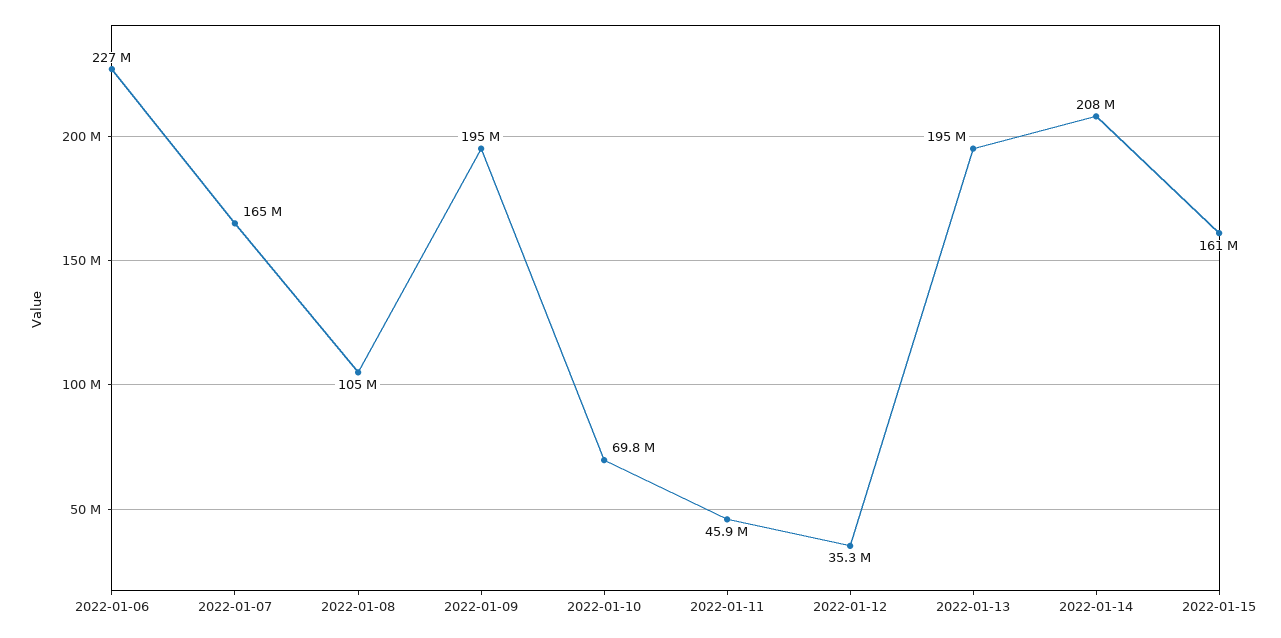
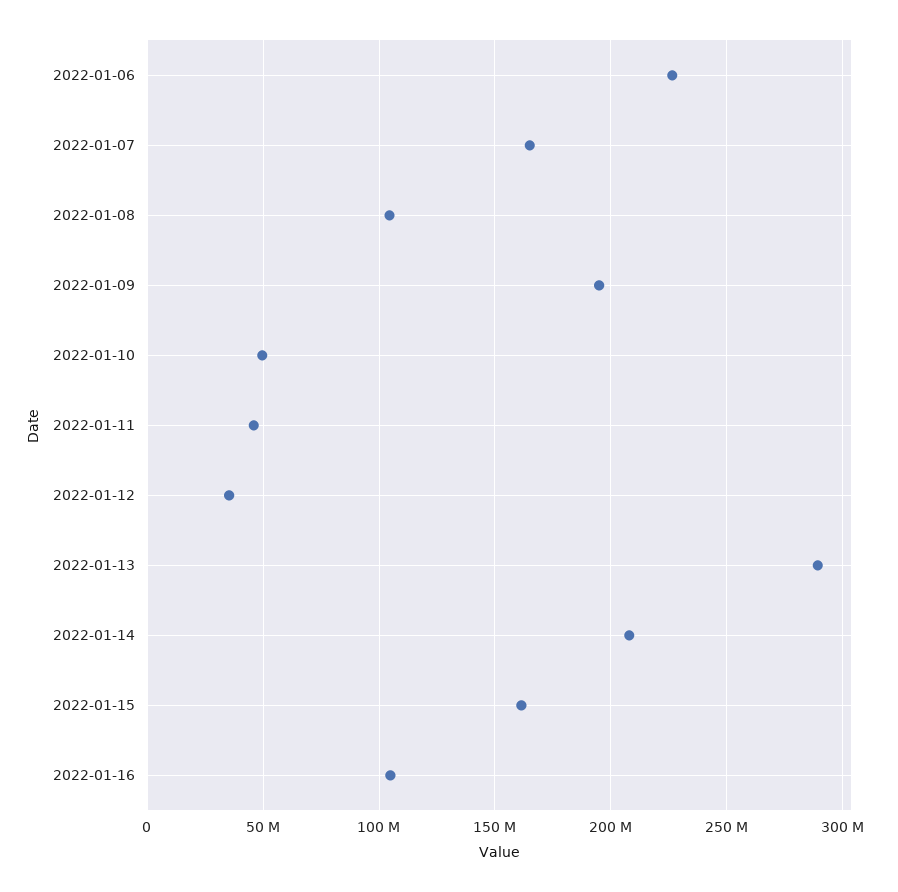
2022-01-10: 69800000 -> 50000000
2022-01-13: 195000000 -> 290000000
2022-01-16: none -> 105000000

